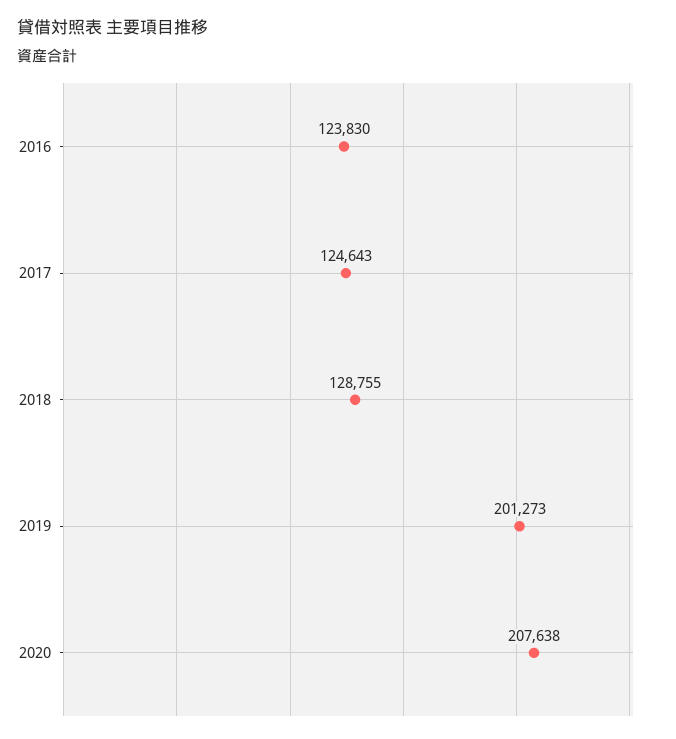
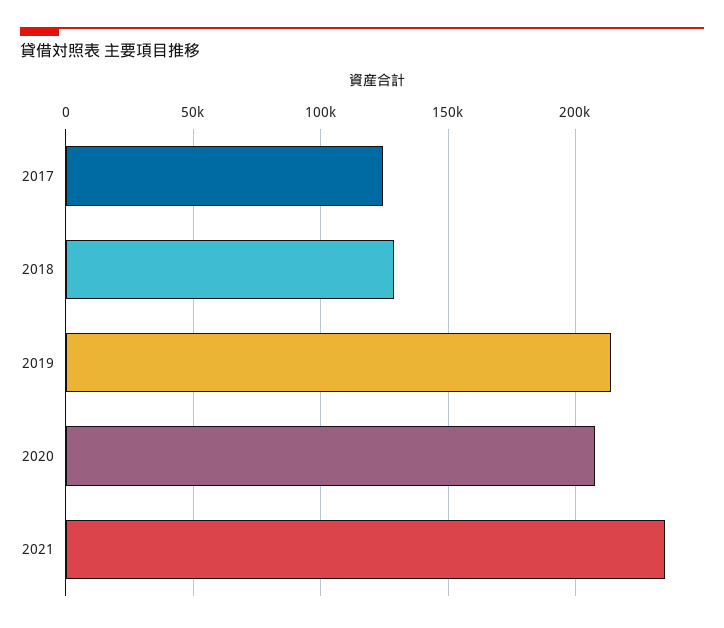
2016: 123830 -> none
2019: 201273 -> 215000
2021: none -> 235000

